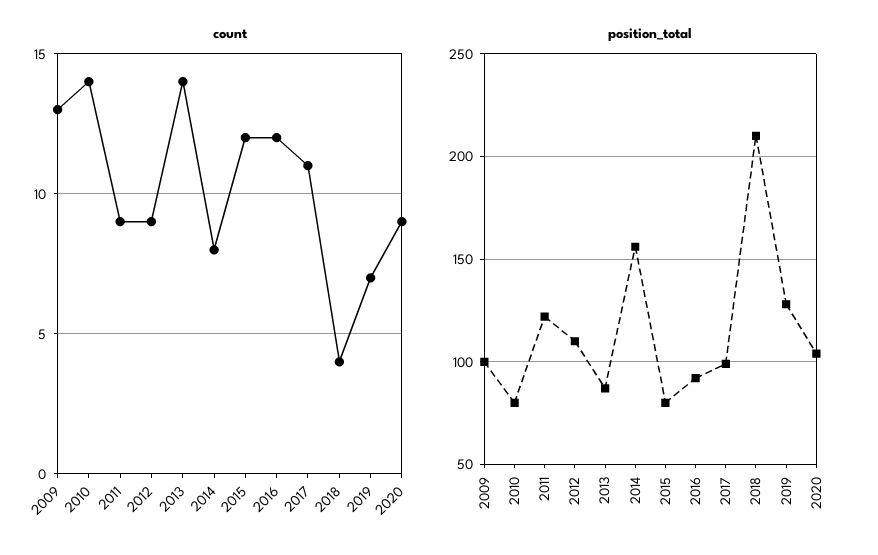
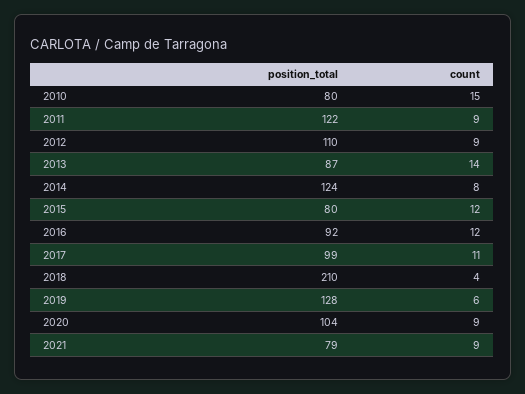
count, 2009: 13 -> none
count, 2010: 14 -> 15
count, 2019: 7 -> 6
position_total, 2009: 100 -> none
position_total, 2014: 155 -> 124
position_total, 2021: none -> 79
count, 2021: none -> 9

